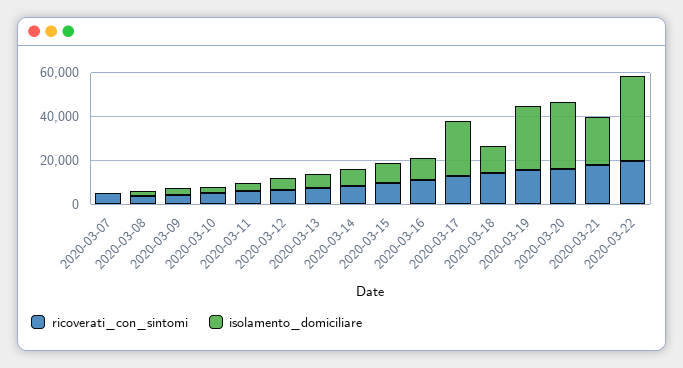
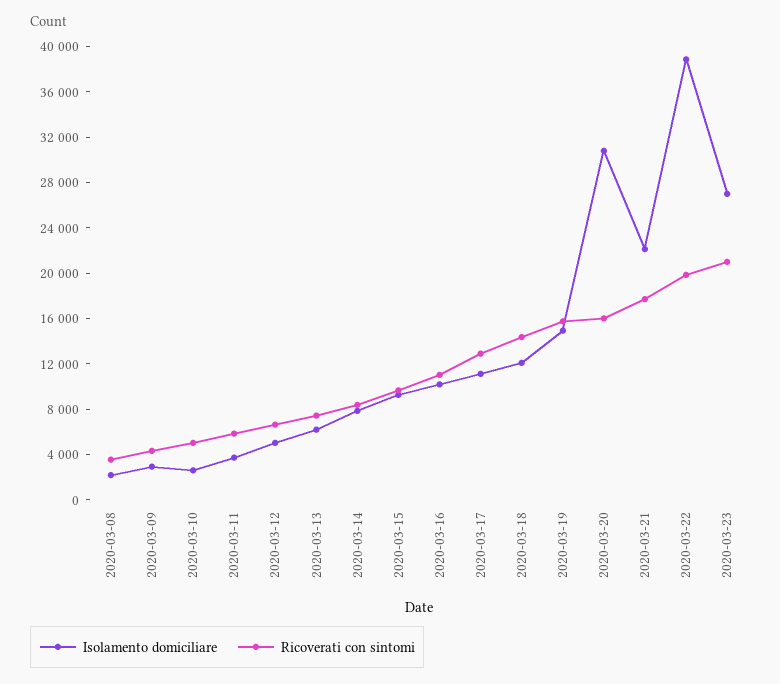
ricoverati_con_sintomi, 2020-03-07: 5000 -> none
isolamento_domiciliare, 2020-03-07: 0 -> none
isolamento_domiciliare, 2020-03-17: 25000 -> 11000
isolamento_domiciliare, 2020-03-19: 30000 -> 15000
isolamento_domiciliare, 2020-03-23: none -> 27000
ricoverati_con_sintomi, 2020-03-23: none -> 21000

